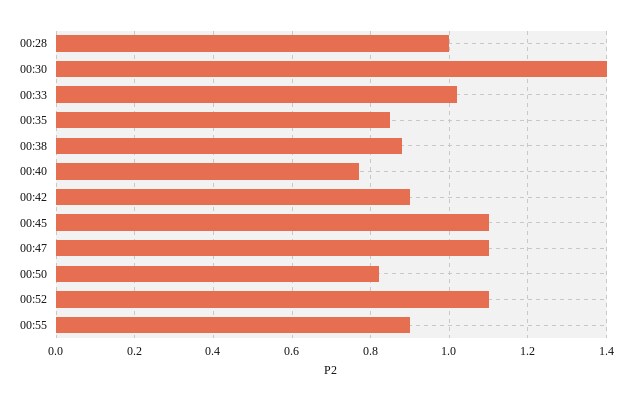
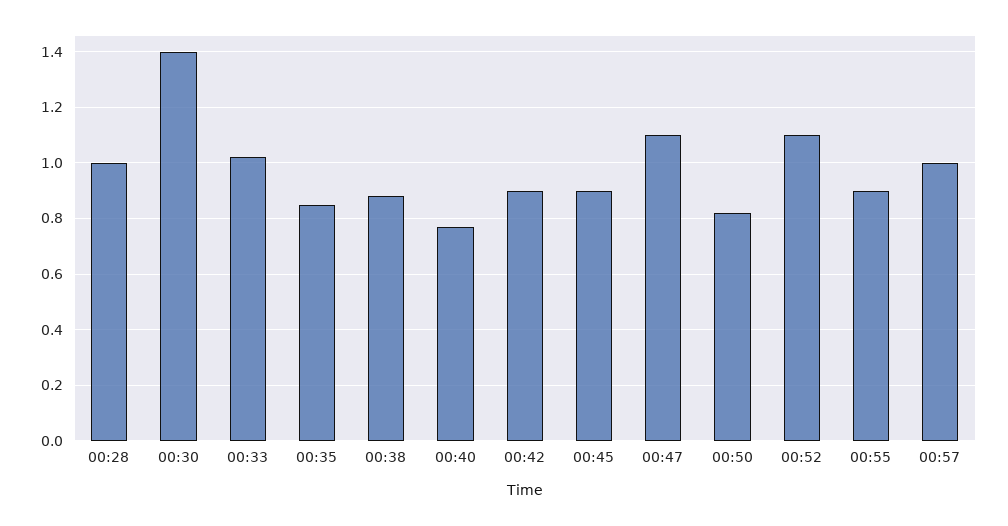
00:45: 1.1 -> 0.9
00:57: none -> 1

